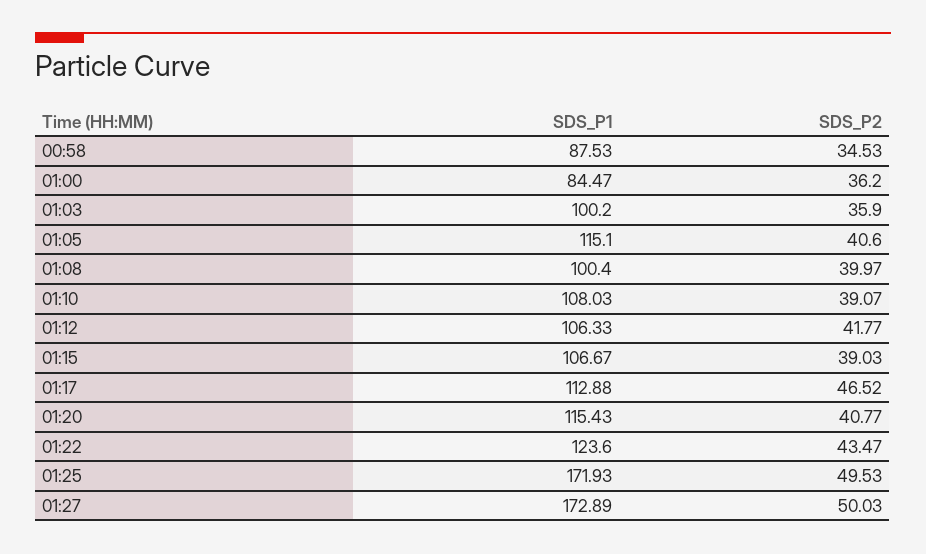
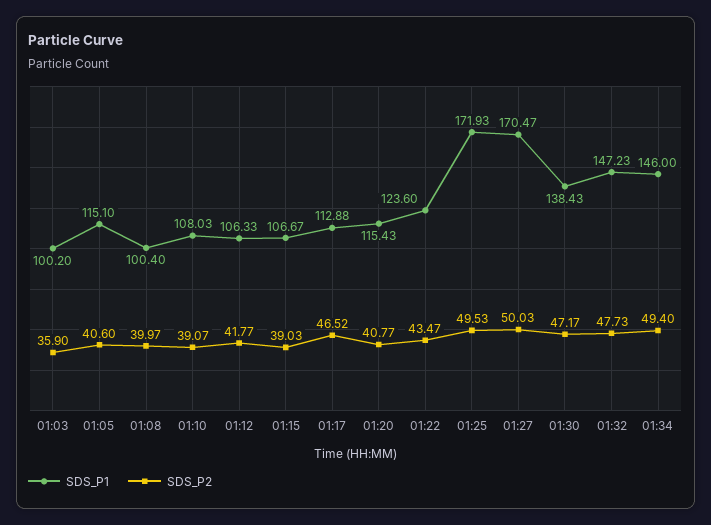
SDS_P1, 00:58: 87.53 -> none
SDS_P2, 00:58: 34.53 -> none
SDS_P1, 01:00: 84.47 -> none
SDS_P2, 01:00: 36.2 -> none
SDS_P1, 01:27: 172.89 -> 170.47
SDS_P1, 01:30: none -> 138.43
SDS_P2, 01:30: none -> 47.17
SDS_P1, 01:32: none -> 147.23
SDS_P2, 01:32: none -> 47.73
SDS_P1, 01:34: none -> 146
SDS_P2, 01:34: none -> 49.4

